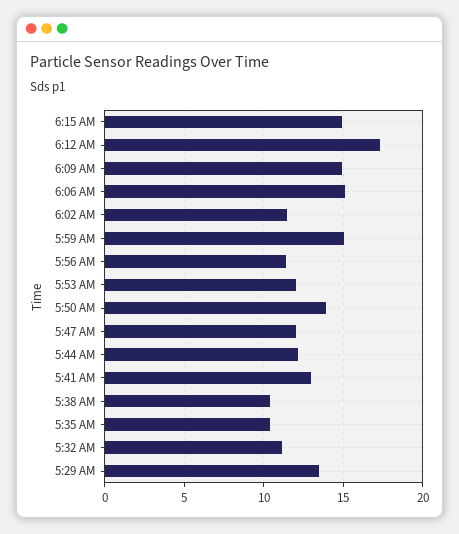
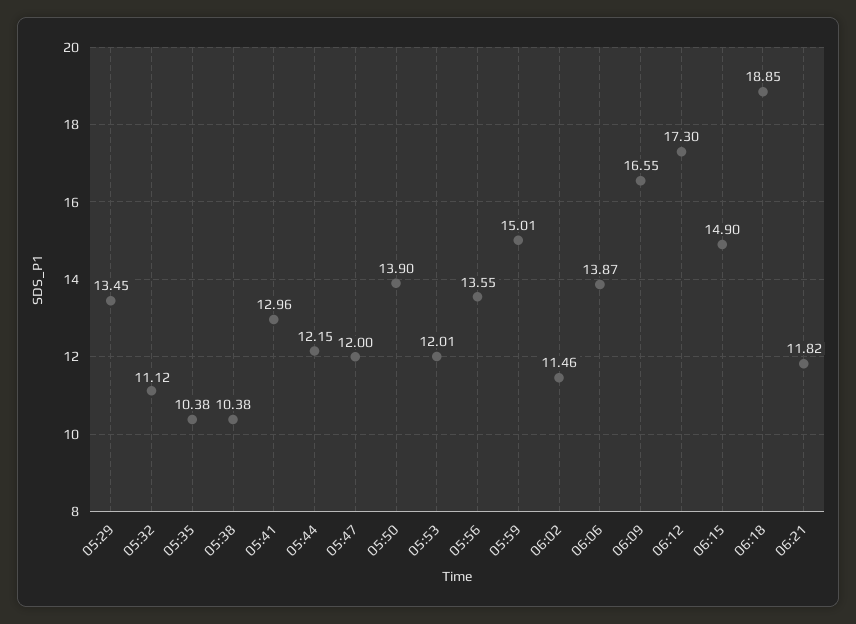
6:09 AM: 15 -> 16.55
6:06 AM: 15 -> 13.87
5:56 AM: 11.5 -> 13.55
06:18: none -> 18.85
06:21: none -> 11.82

